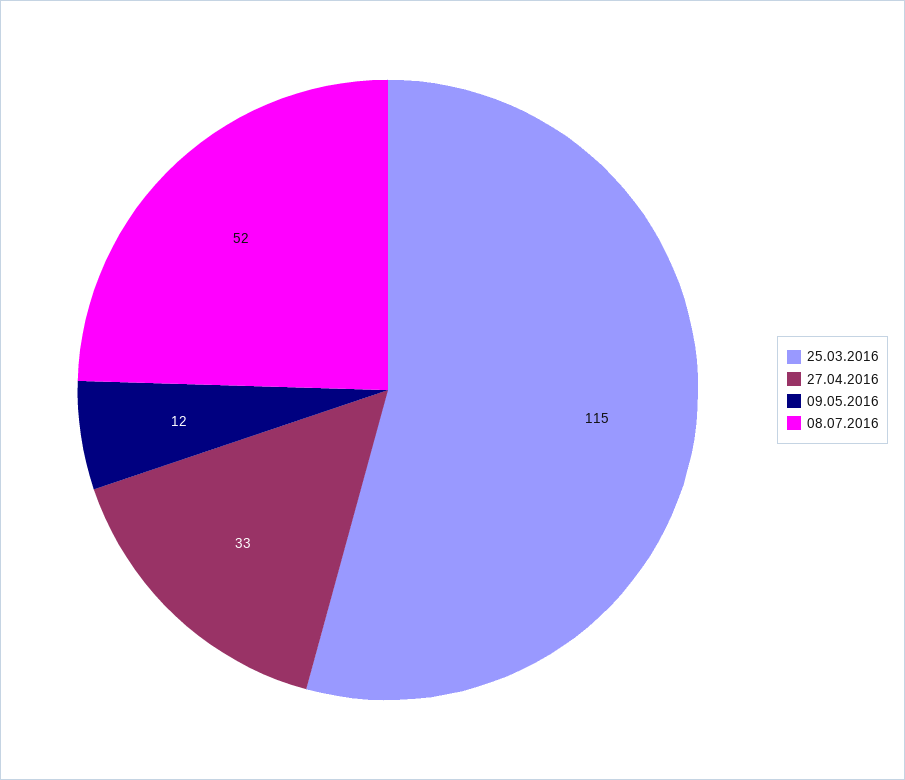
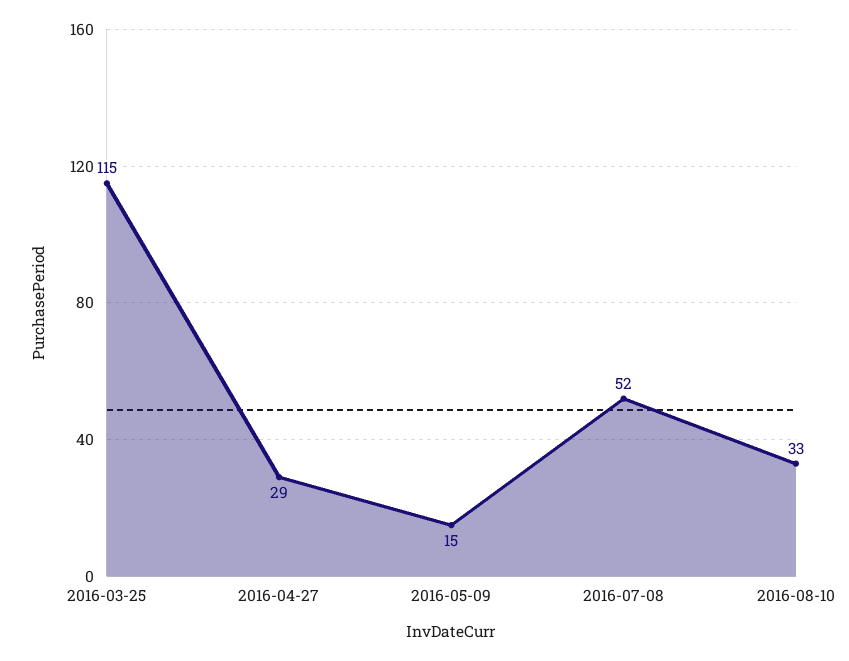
27.04.2016: 33 -> 29
09.05.2016: 12 -> 15
2016-08-10: none -> 33

